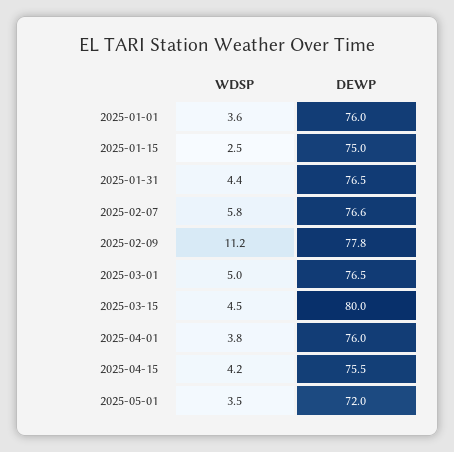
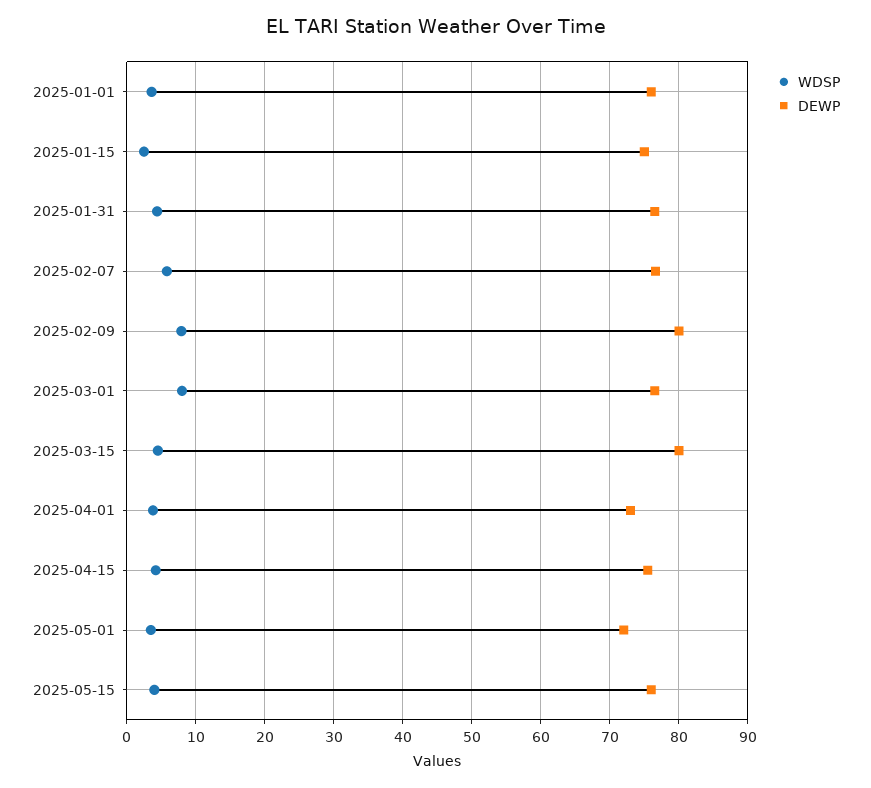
WDSP, 2025-02-09: 11.2 -> 8
DEWP, 2025-02-09: 77.8 -> 80
WDSP, 2025-03-01: 5 -> 8
DEWP, 2025-04-01: 76 -> 73
WDSP, 2025-05-15: none -> 4
DEWP, 2025-05-15: none -> 76

